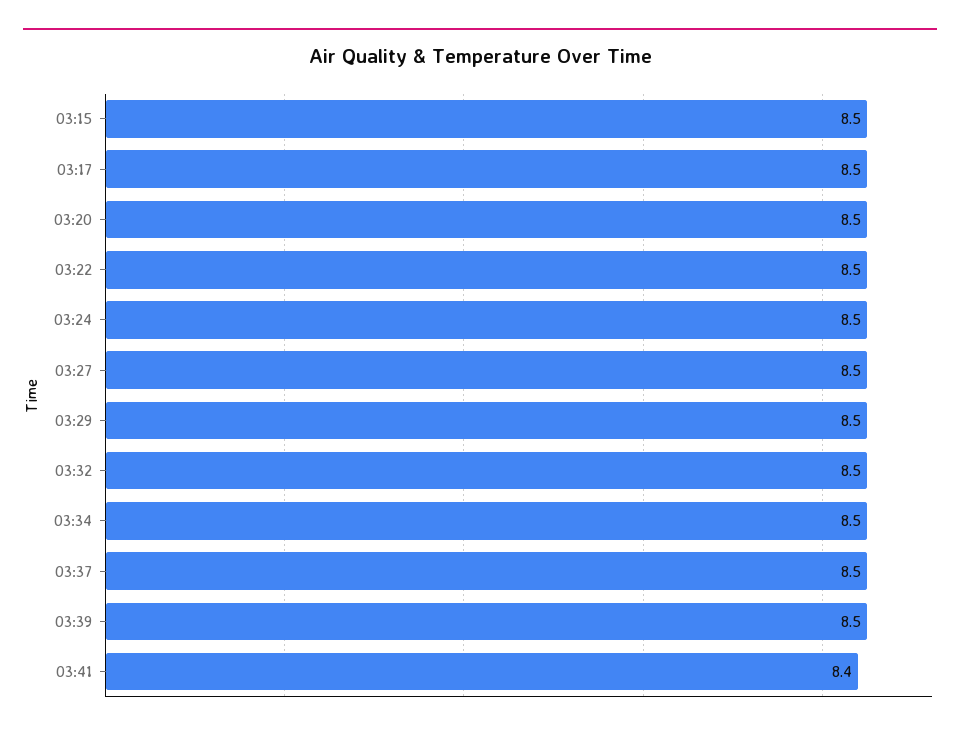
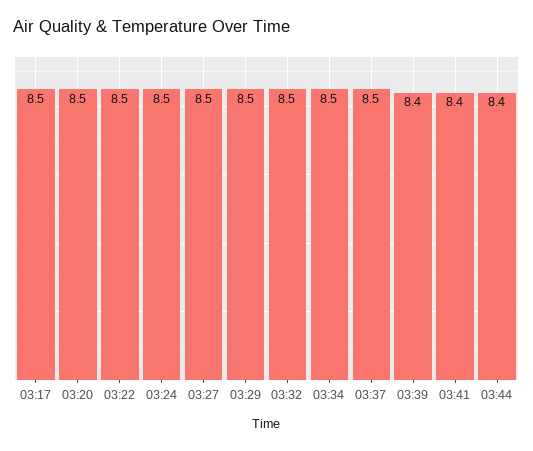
03:15: 8.5 -> none
03:39: 8.5 -> 8.4
03:44: none -> 8.4

